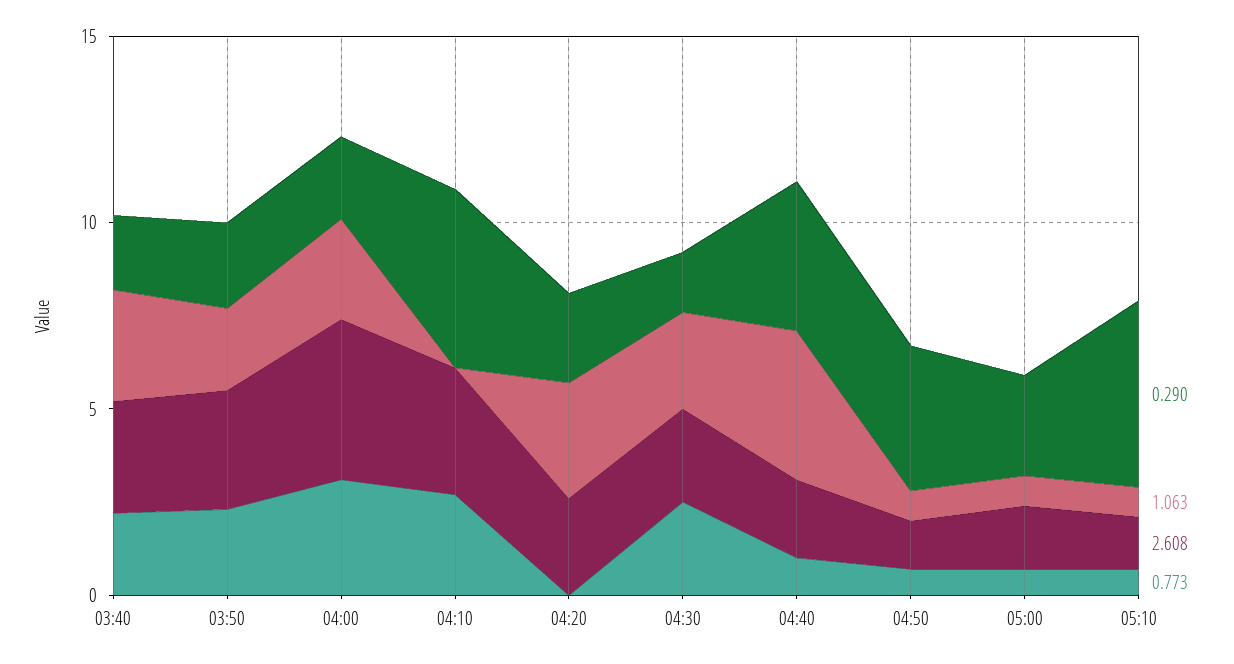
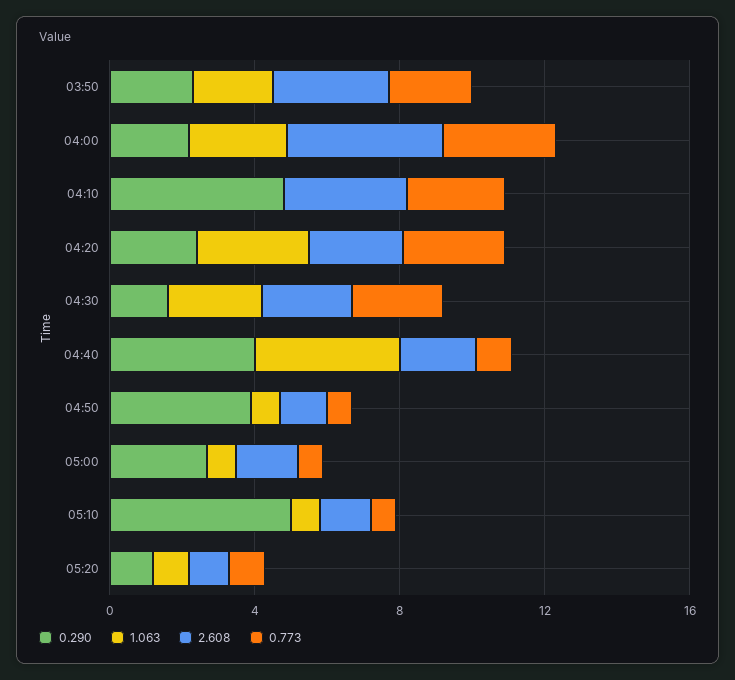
0.290, 03:40: 2 -> none
1.063, 03:40: 3 -> none
2.608, 03:40: 3 -> none
0.773, 03:40: 2 -> none
0.773, 04:20: 0 -> 3
0.290, 05:20: none -> 1
1.063, 05:20: none -> 1
2.608, 05:20: none -> 1
0.773, 05:20: none -> 1

